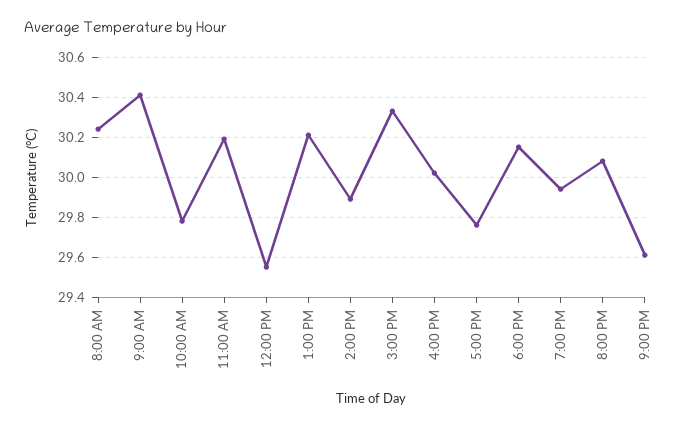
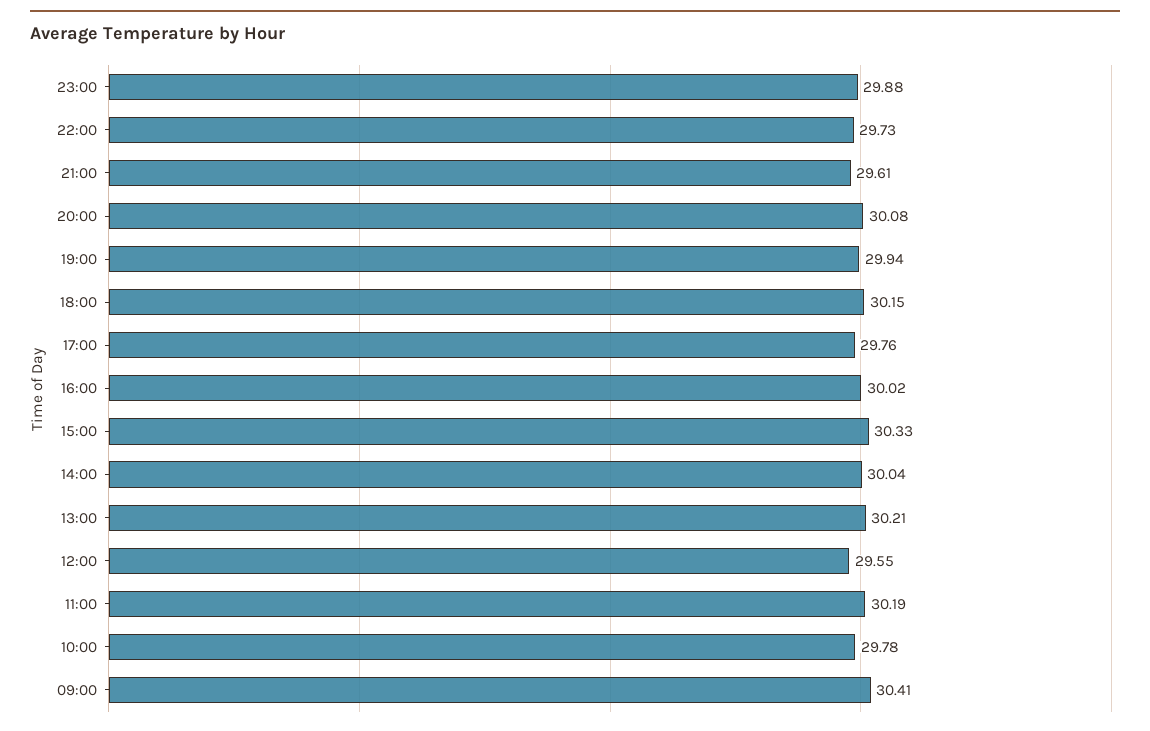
8:00 AM: 30.25 -> none
2:00 PM: 29.9 -> 30.04
23:00: none -> 29.88
22:00: none -> 29.73

